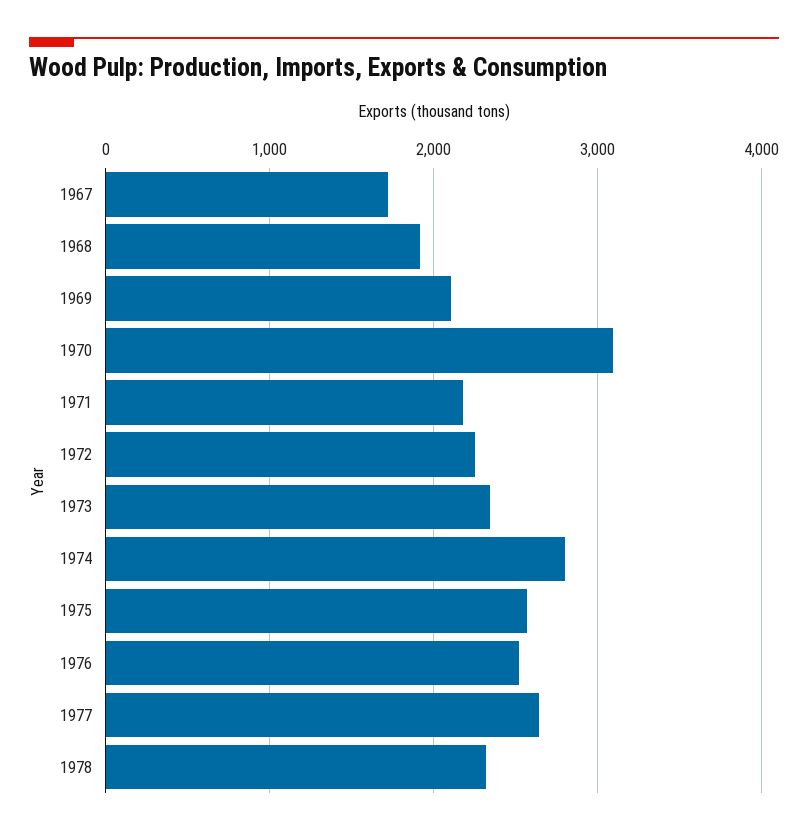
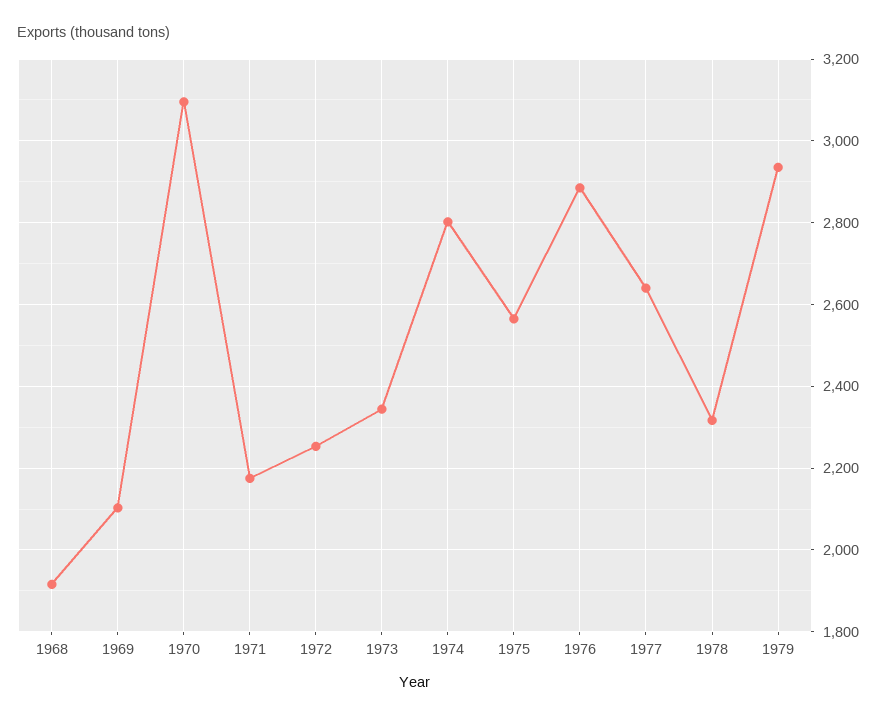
1967: 1700 -> none
1976: 2500 -> 2880
1979: none -> 2940

